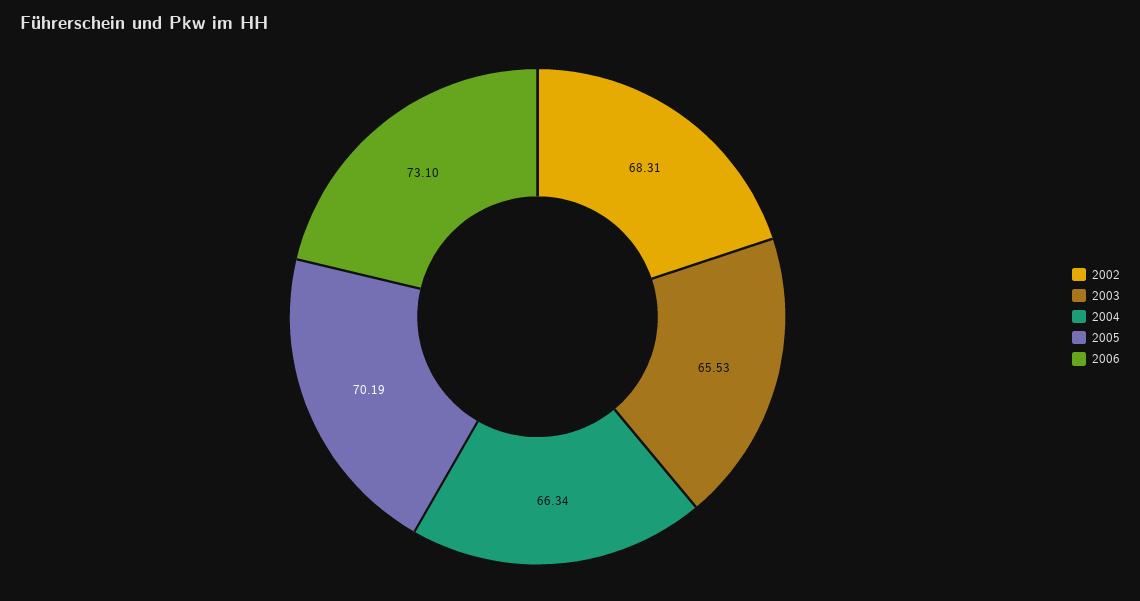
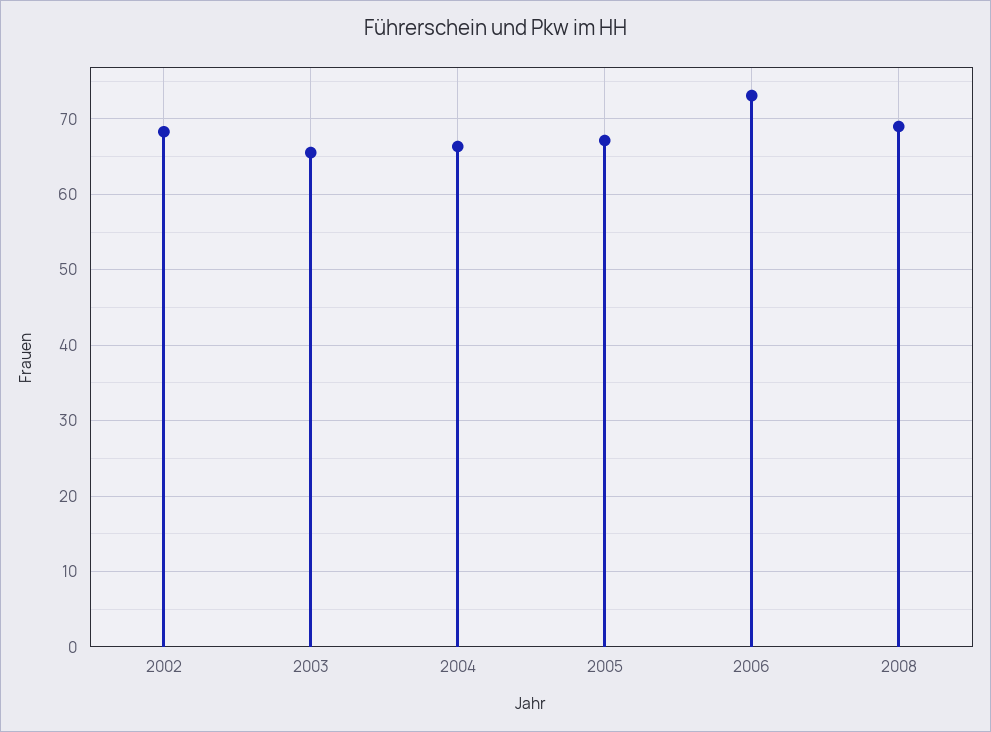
2005: 70.19 -> 67
2008: none -> 69

